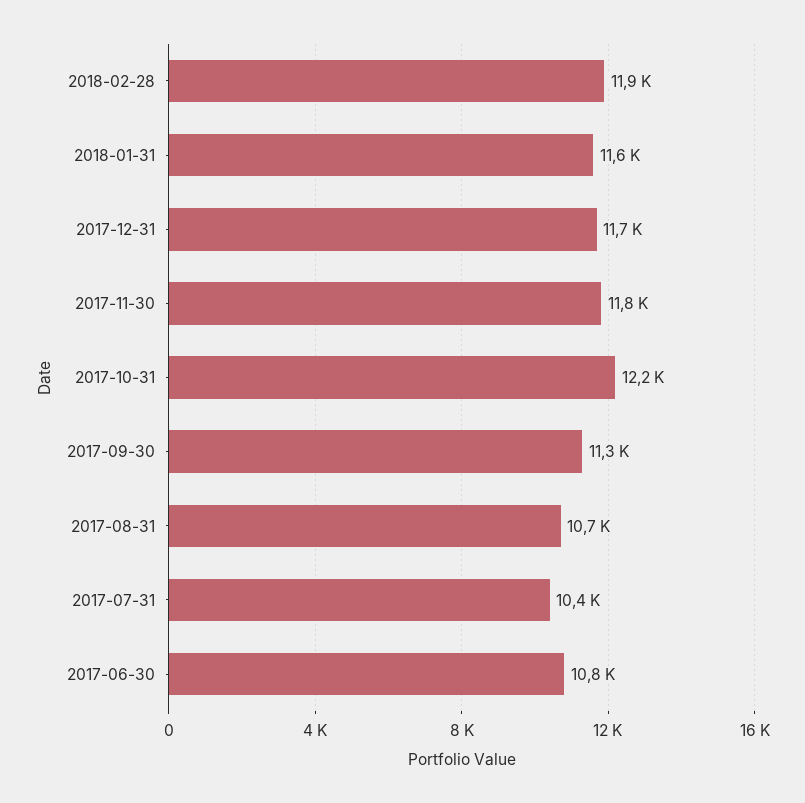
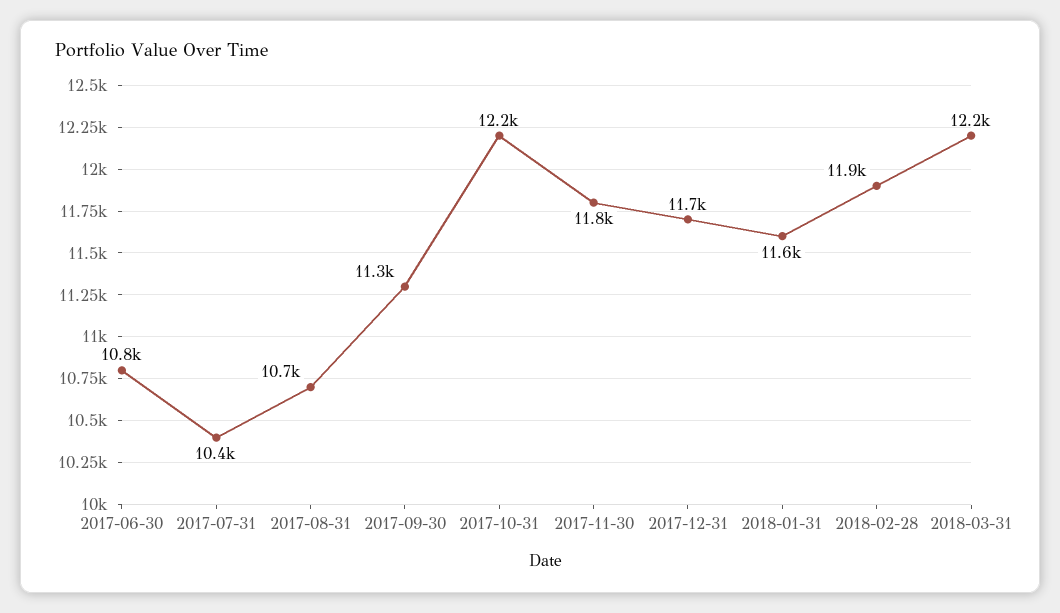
2018-03-31: none -> 12200

